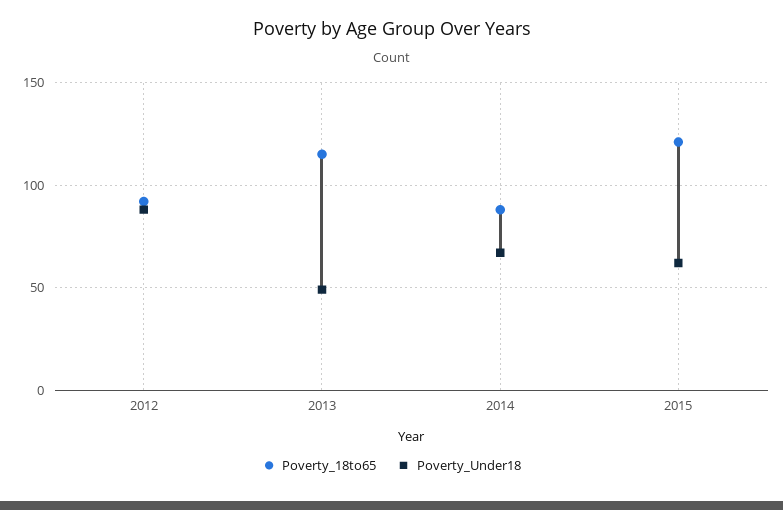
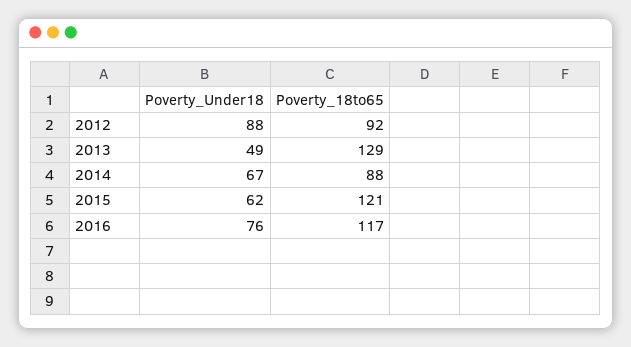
Poverty_18to65, 2013: 115 -> 129
Poverty_Under18, 2016: none -> 76
Poverty_18to65, 2016: none -> 117

